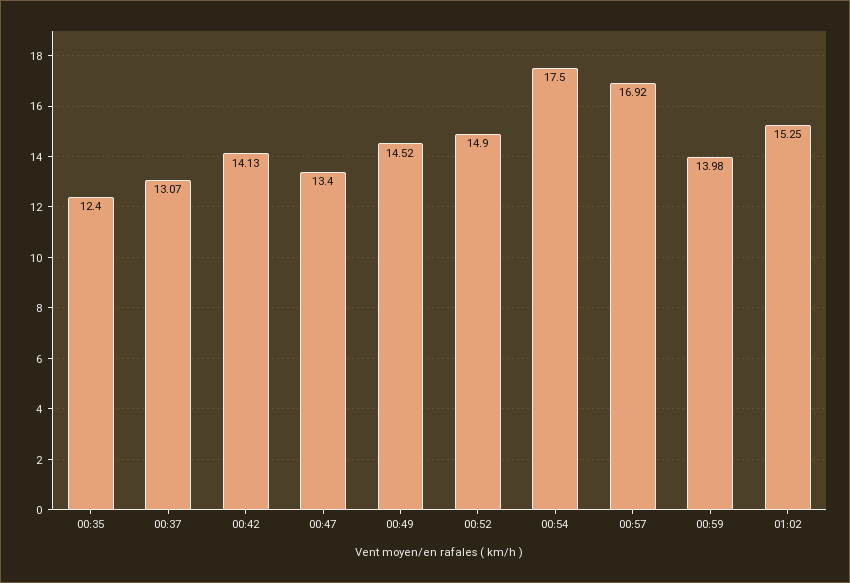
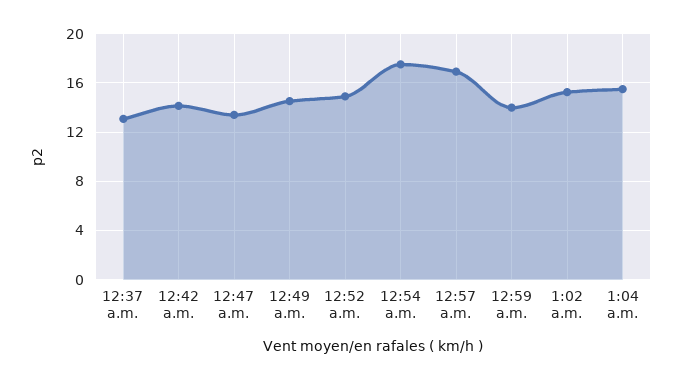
00:35: 12.4 -> none
1:04 a.m.: none -> 15.5

